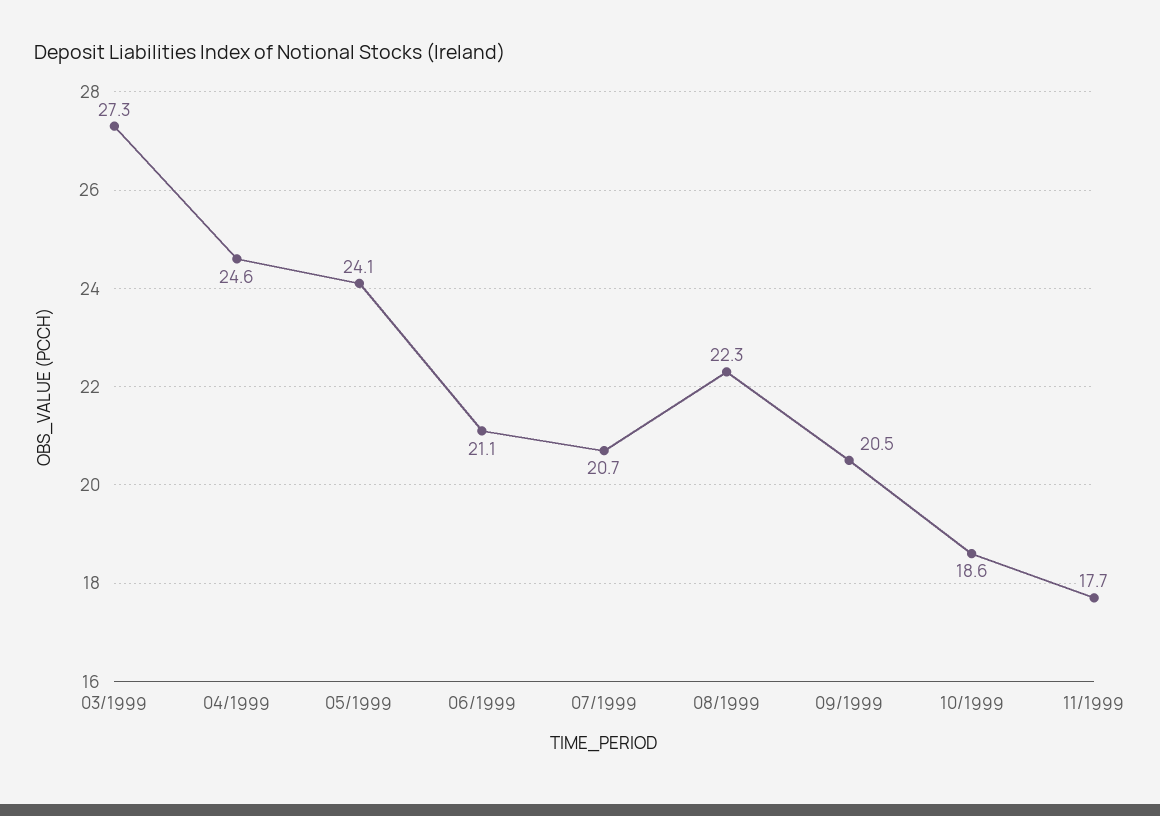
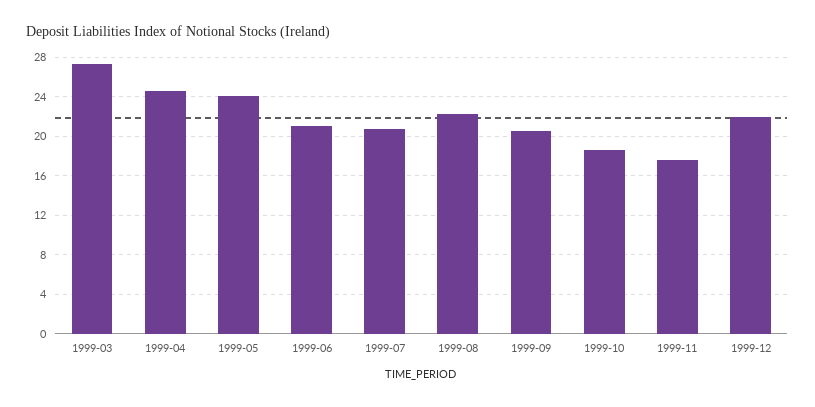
1999-12: none -> 22

